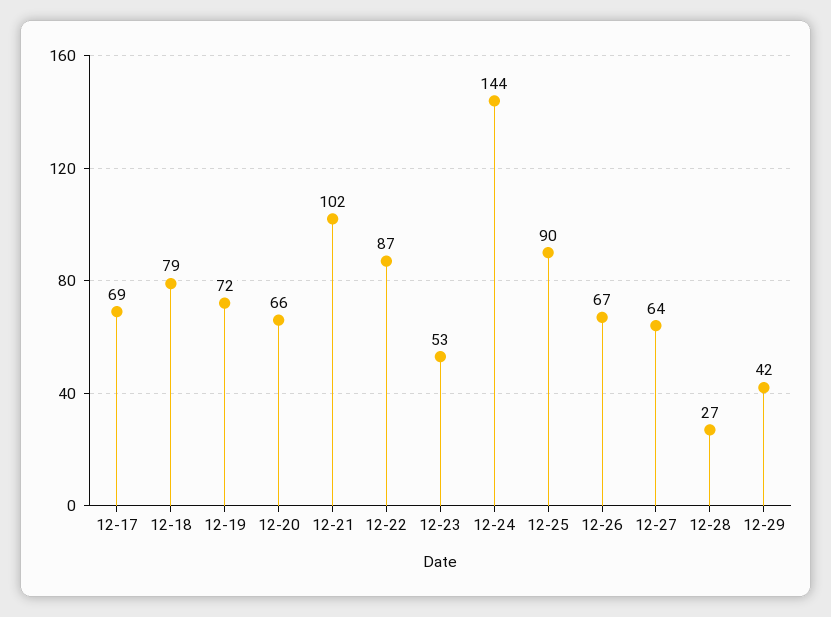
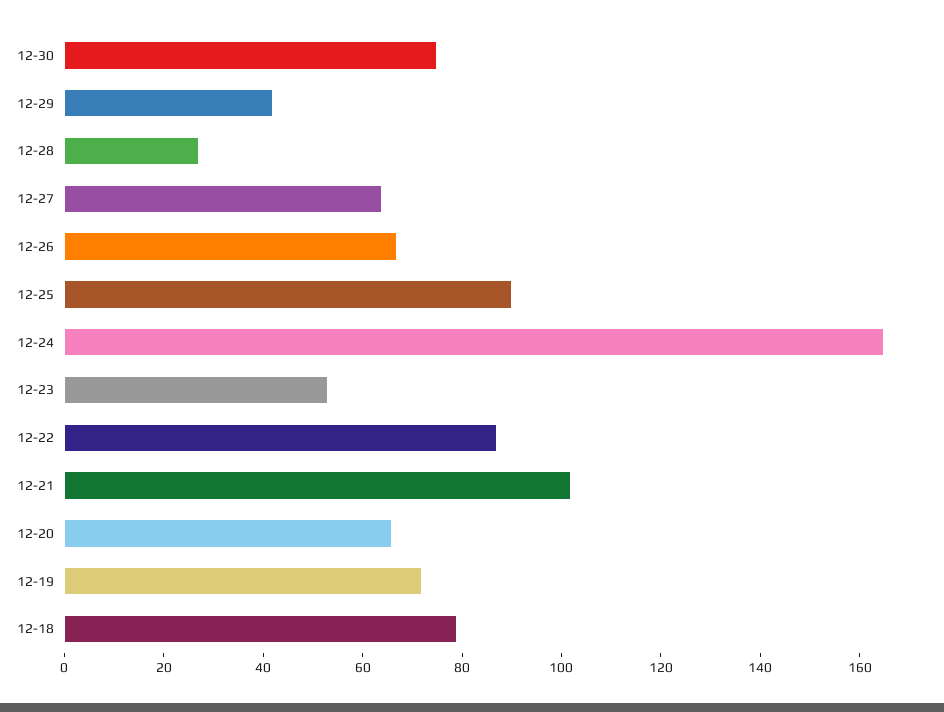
12-17: 69 -> none
12-24: 144 -> 165
12-30: none -> 75

